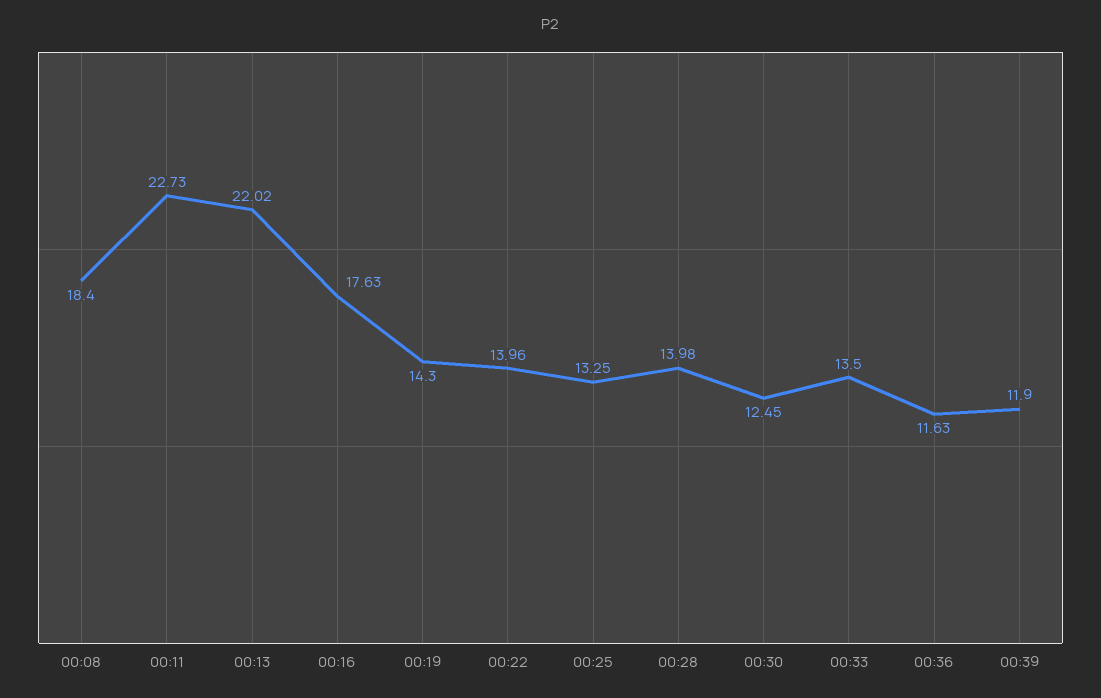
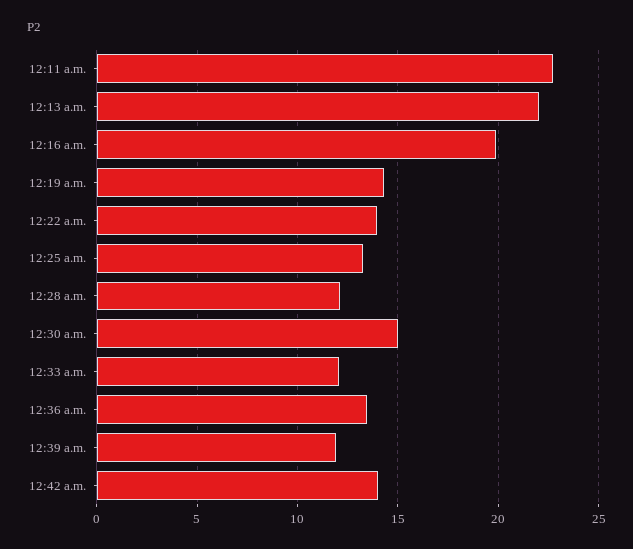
00:08: 18.4 -> none
00:16: 17.63 -> 20
00:28: 13.98 -> 12
00:30: 12.45 -> 15
00:33: 13.5 -> 12
00:36: 11.63 -> 13.5
12:42 a.m.: none -> 14

